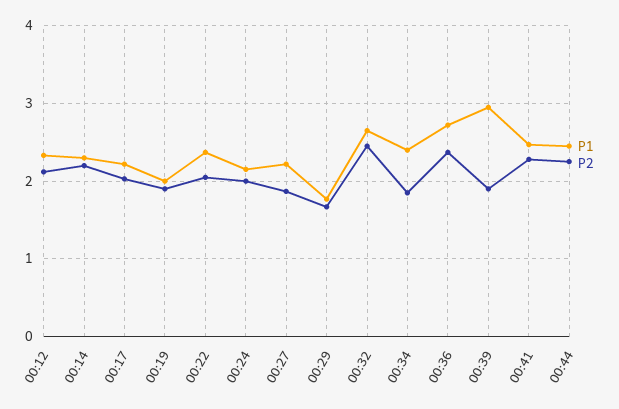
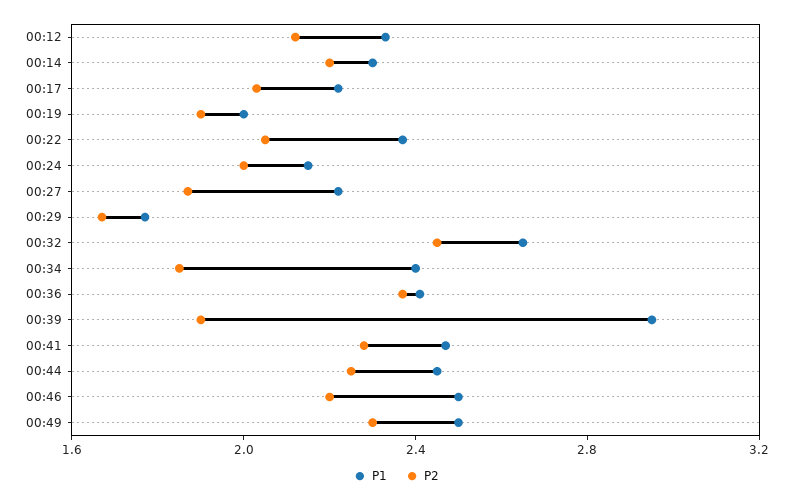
P1, 00:36: 2.7 -> 2.4
P1, 00:46: none -> 2.5
P2, 00:46: none -> 2.2
P1, 00:49: none -> 2.5
P2, 00:49: none -> 2.3

